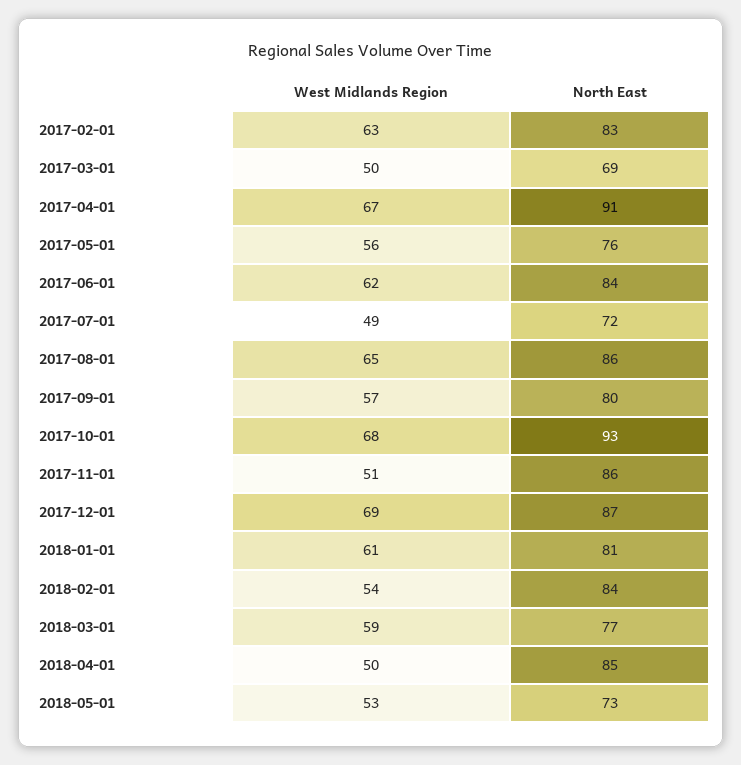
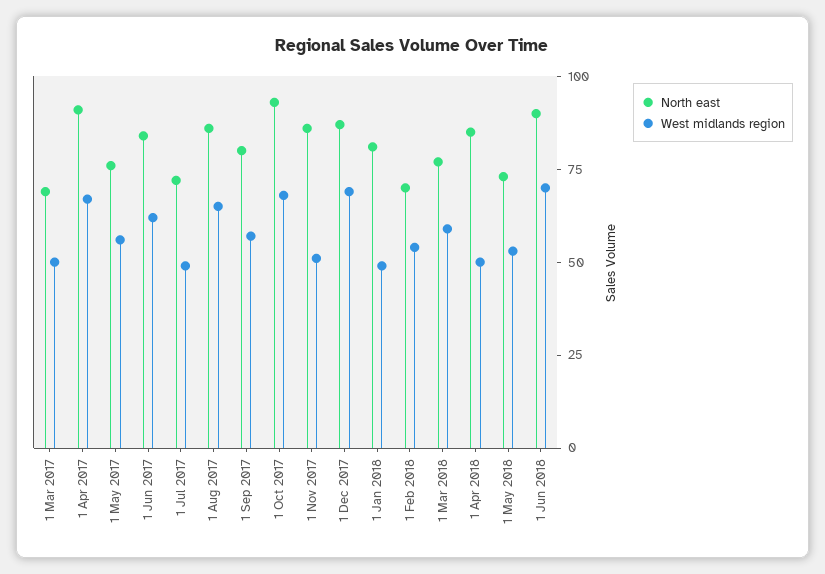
West Midlands Region, 2017-02-01: 63 -> none
North East, 2017-02-01: 83 -> none
West Midlands Region, 2018-01-01: 61 -> 50
North East, 2018-02-01: 84 -> 70
North East, 1 Jun 2018: none -> 90
West Midlands Region, 1 Jun 2018: none -> 70

